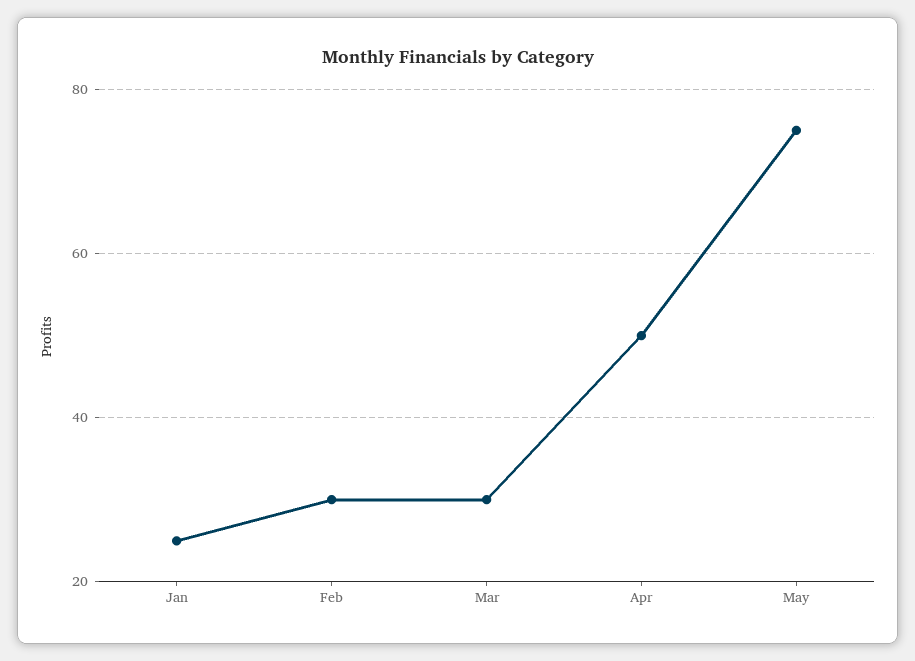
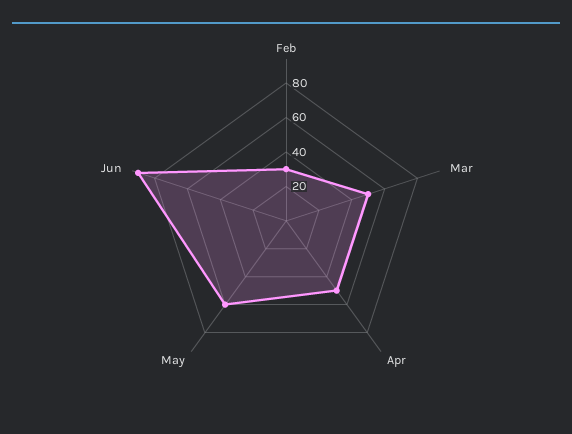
Jan: 25 -> none
Mar: 30 -> 50
May: 75 -> 60
Jun: none -> 90

